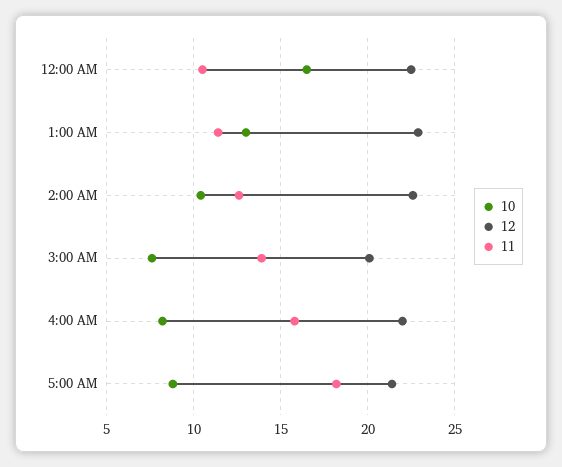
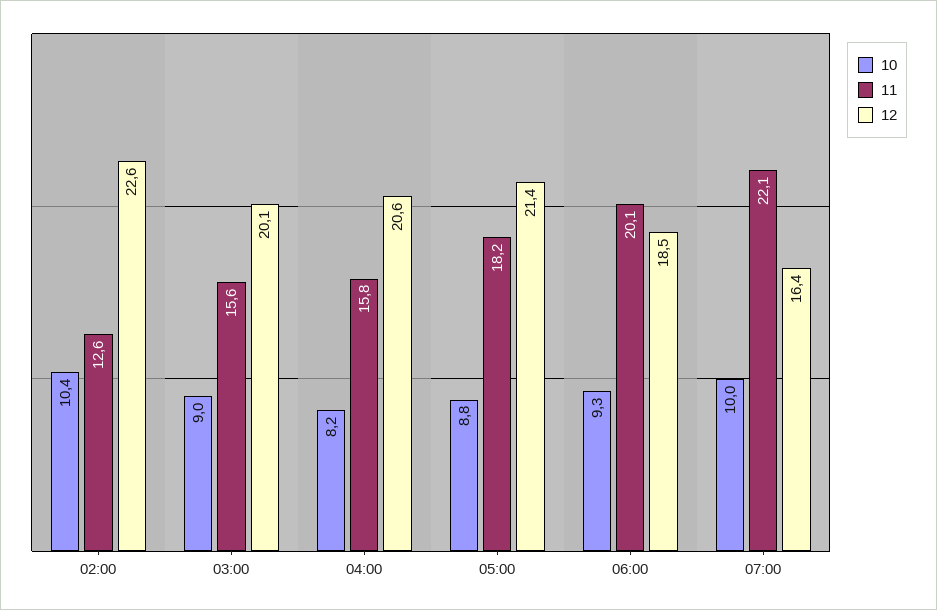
10, 12:00 AM: 16.5 -> none
12, 12:00 AM: 22.5 -> none
11, 12:00 AM: 10.5 -> none
10, 1:00 AM: 13 -> none
12, 1:00 AM: 23 -> none
11, 1:00 AM: 11.5 -> none
10, 3:00 AM: 7.5 -> 9
11, 3:00 AM: 14 -> 15.6
12, 4:00 AM: 22 -> 20.6
10, 06:00: none -> 9.3
11, 06:00: none -> 20.1
12, 06:00: none -> 18.5
10, 07:00: none -> 10
11, 07:00: none -> 22.1
12, 07:00: none -> 16.4

